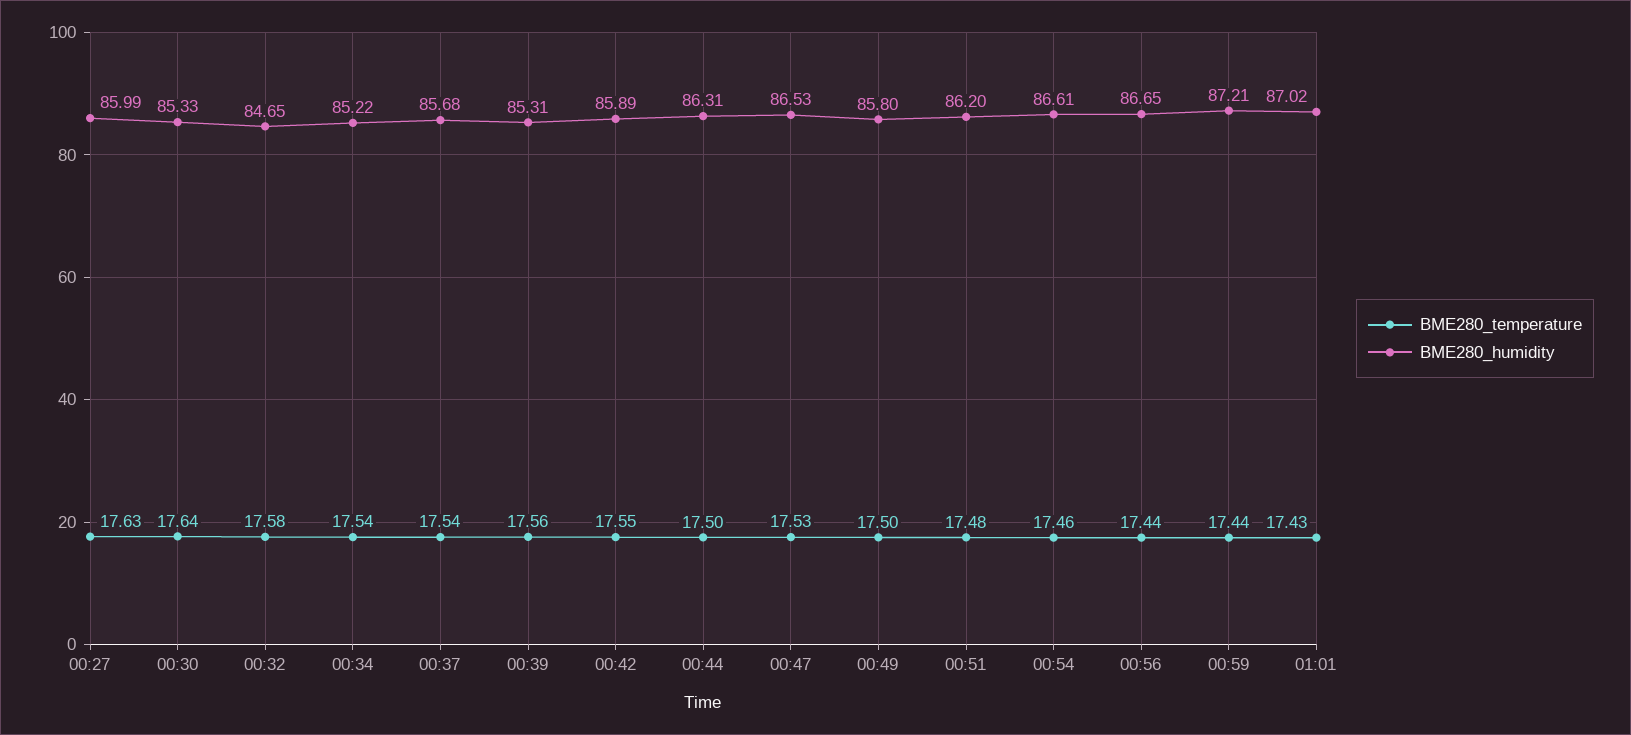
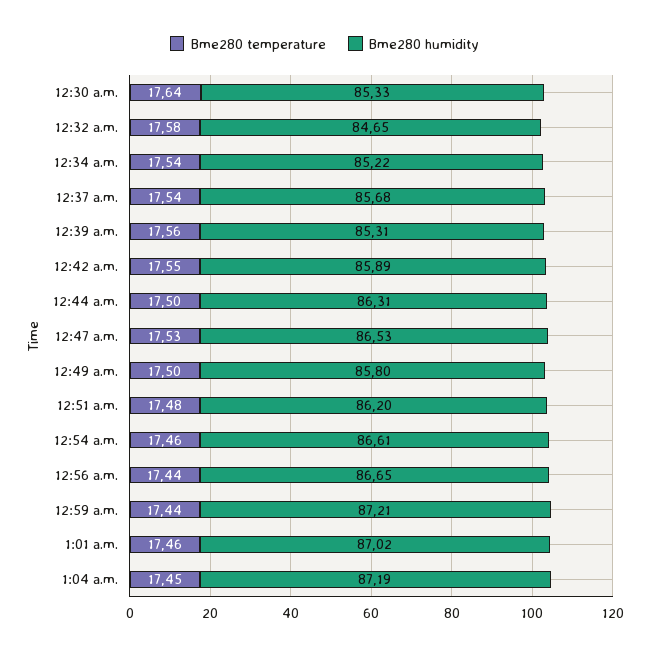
BME280_temperature, 00:27: 17.63 -> none
BME280_humidity, 00:27: 85.99 -> none
BME280_temperature, 01:01: 17.43 -> 17.46
BME280_temperature, 1:04 a.m.: none -> 17.45
BME280_humidity, 1:04 a.m.: none -> 87.19

